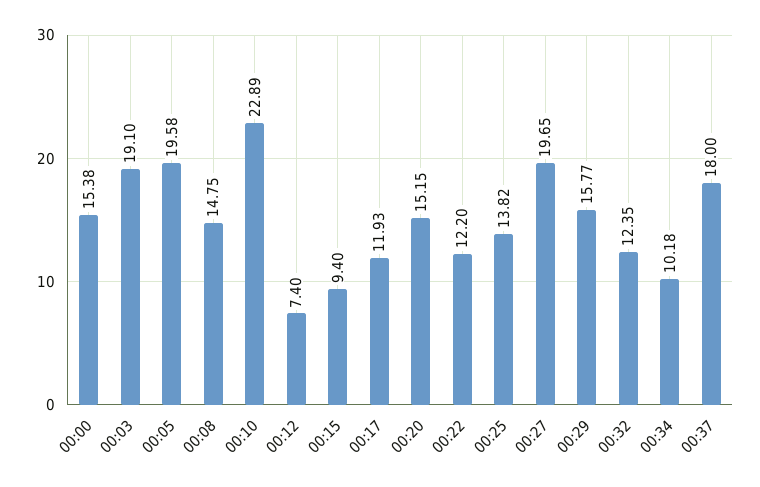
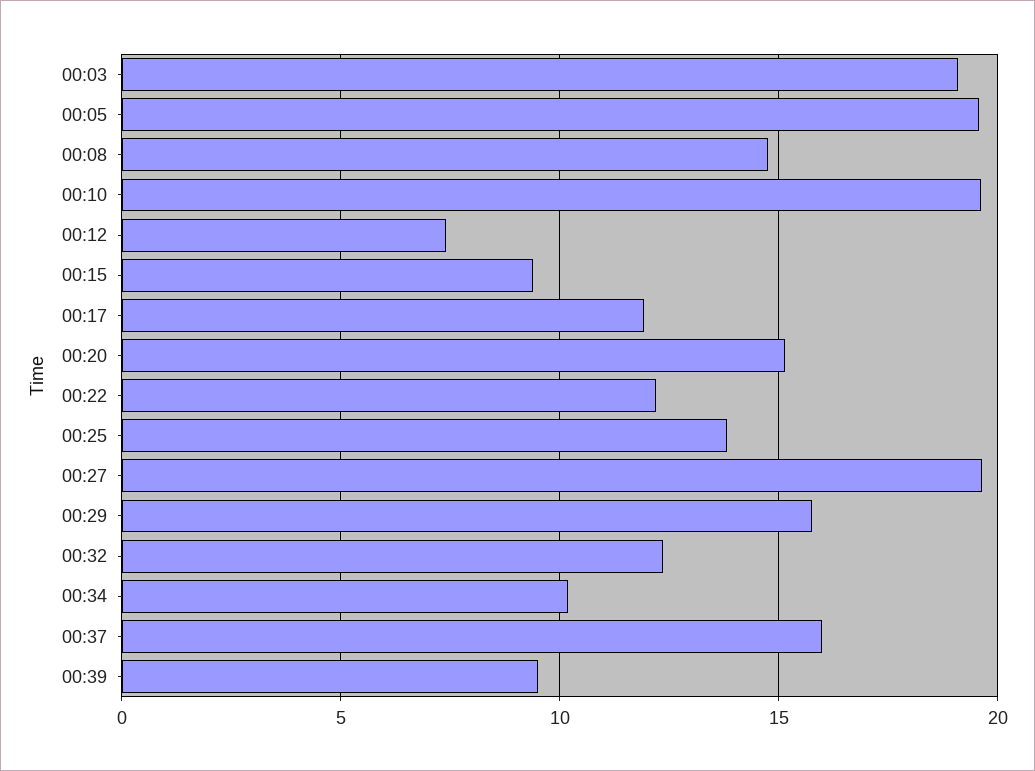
00:00: 15.38 -> none
00:10: 22.89 -> 19.5
00:37: 18 -> 16
00:39: none -> 9.5

